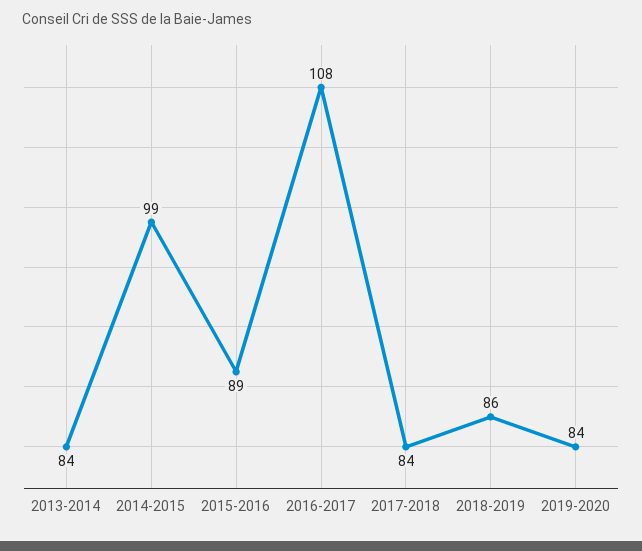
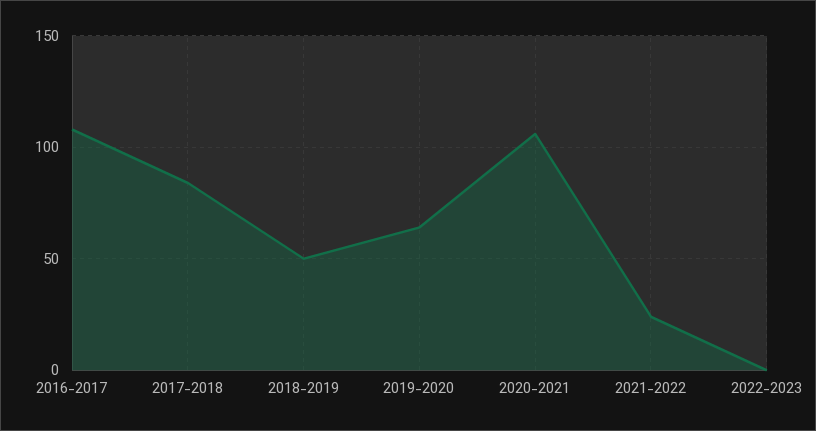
2013-2014: 84 -> none
2014-2015: 99 -> none
2015-2016: 89 -> none
2018-2019: 86 -> 50
2019-2020: 84 -> 65
2020-2021: none -> 105
2021-2022: none -> 25
2022-2023: none -> 0

